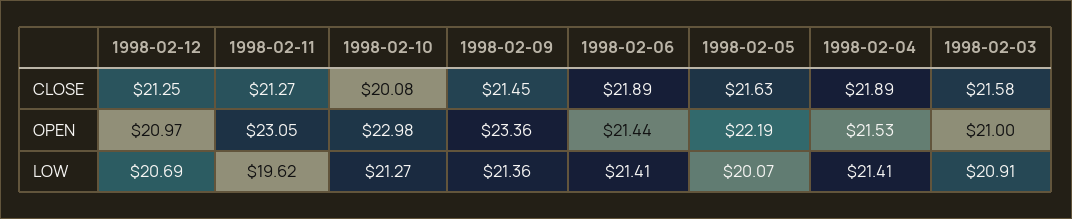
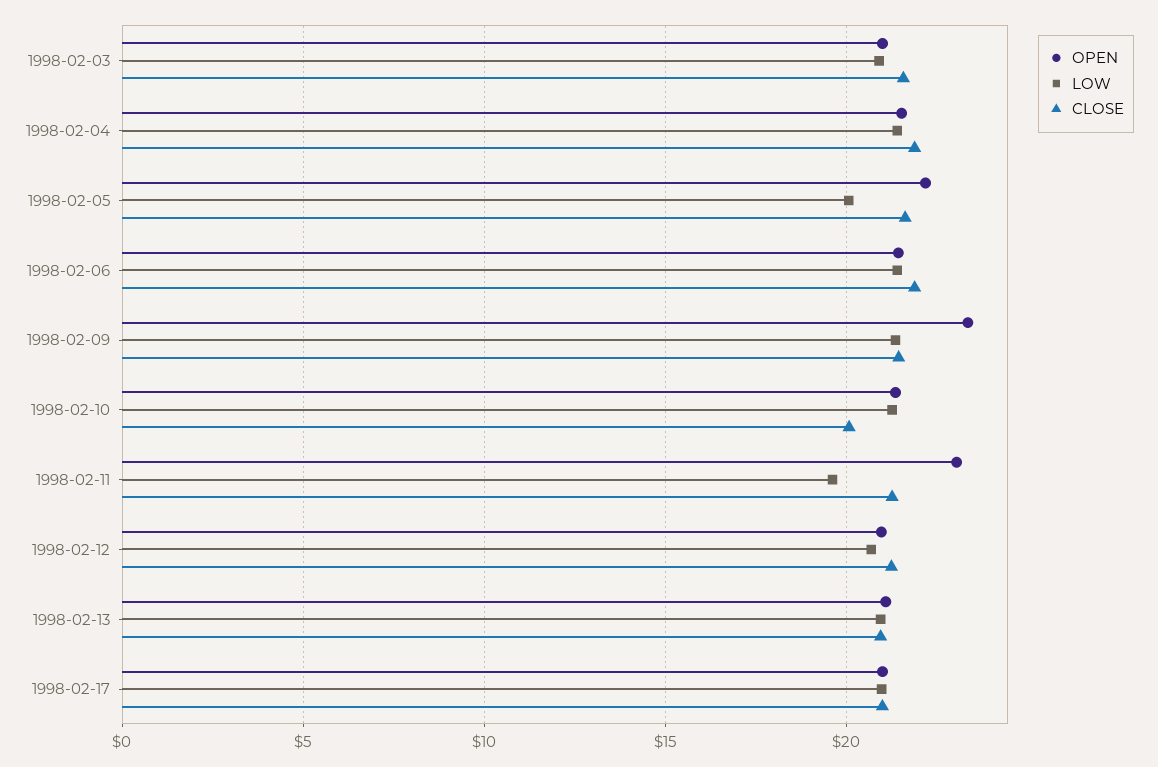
OPEN, 1998-02-10: 22.98 -> 21.5
OPEN, 1998-02-13: none -> 21
LOW, 1998-02-13: none -> 21
CLOSE, 1998-02-13: none -> 21
OPEN, 1998-02-17: none -> 21
LOW, 1998-02-17: none -> 21
CLOSE, 1998-02-17: none -> 21

